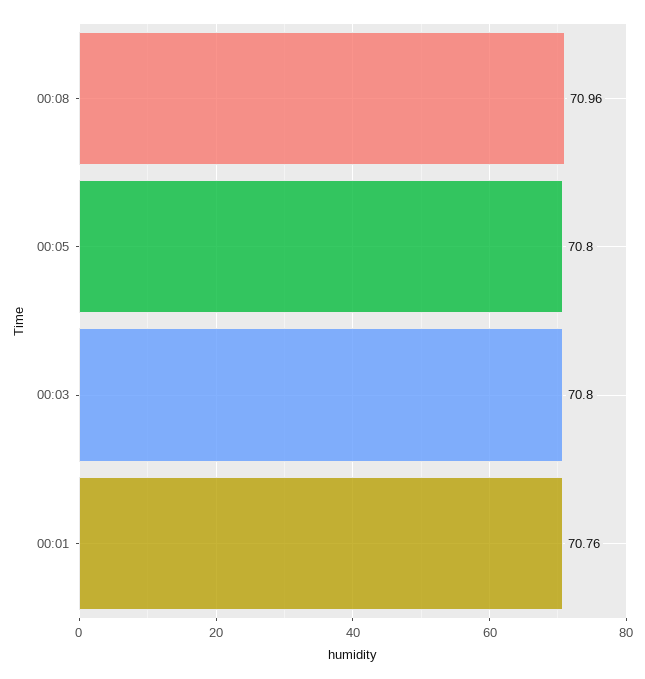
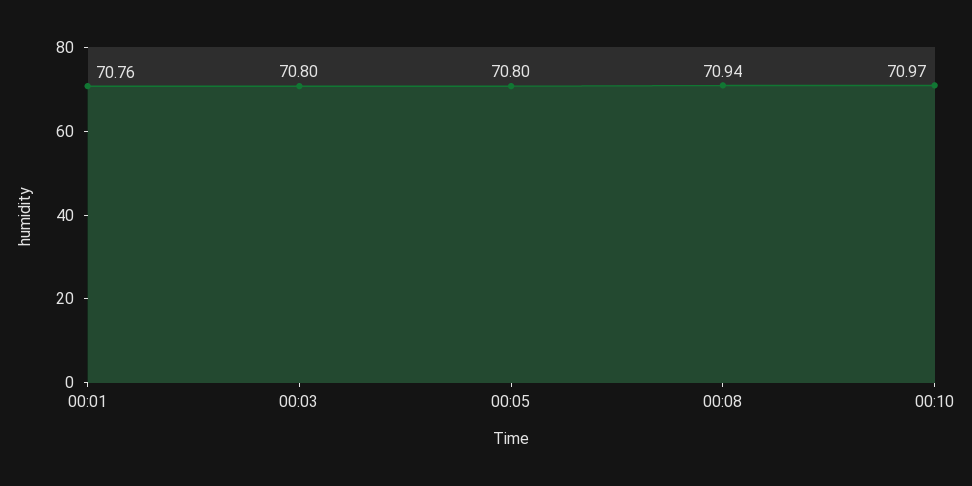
00:08: 70.96 -> 70.94
00:10: none -> 70.97

